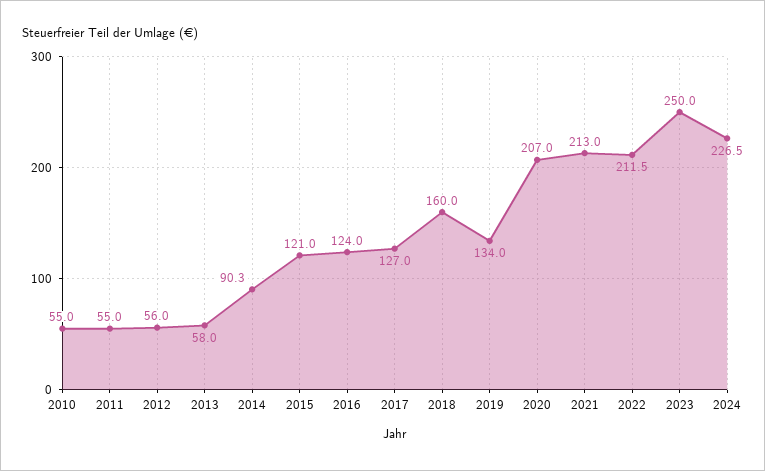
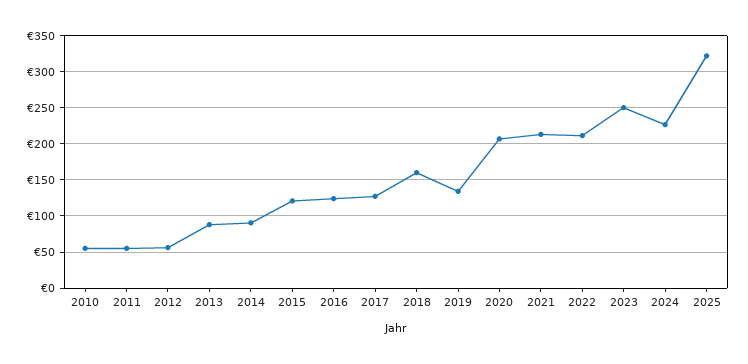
2013: 58 -> 90
2025: none -> 320

